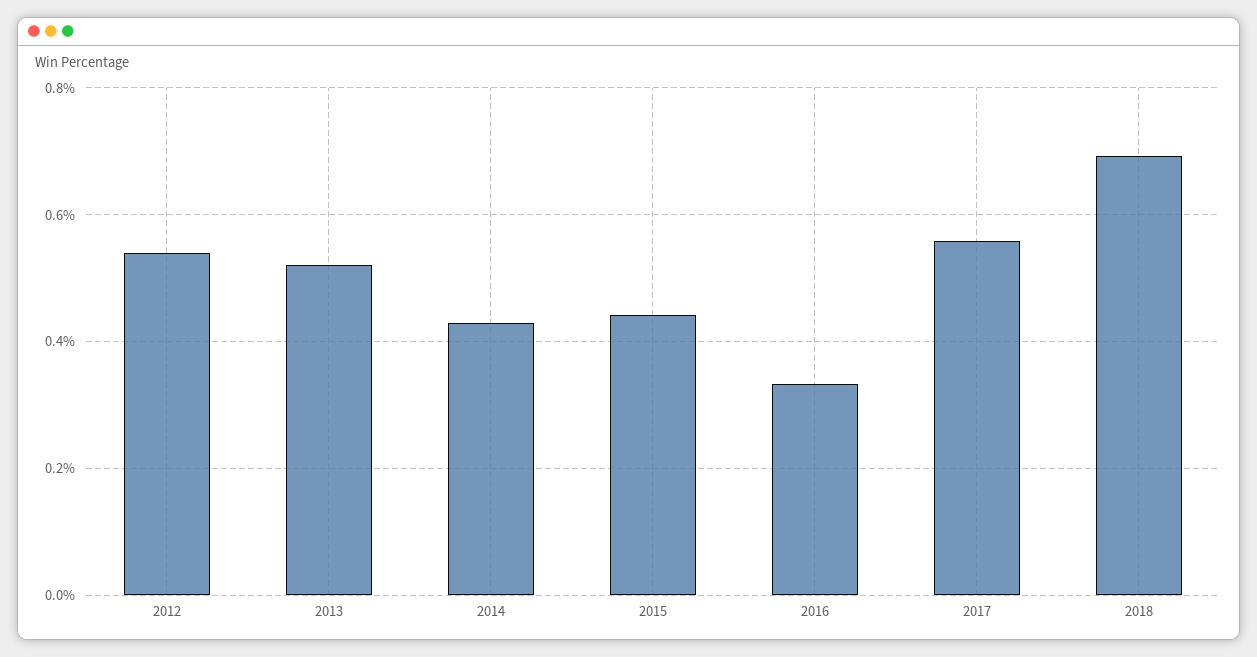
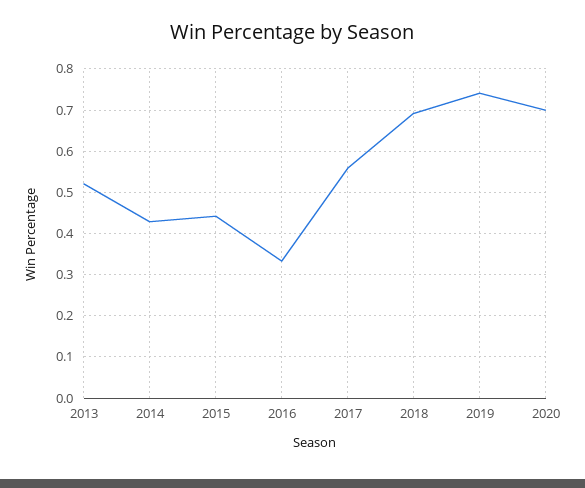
2012: 0.54 -> none
2019: none -> 0.74
2020: none -> 0.7

